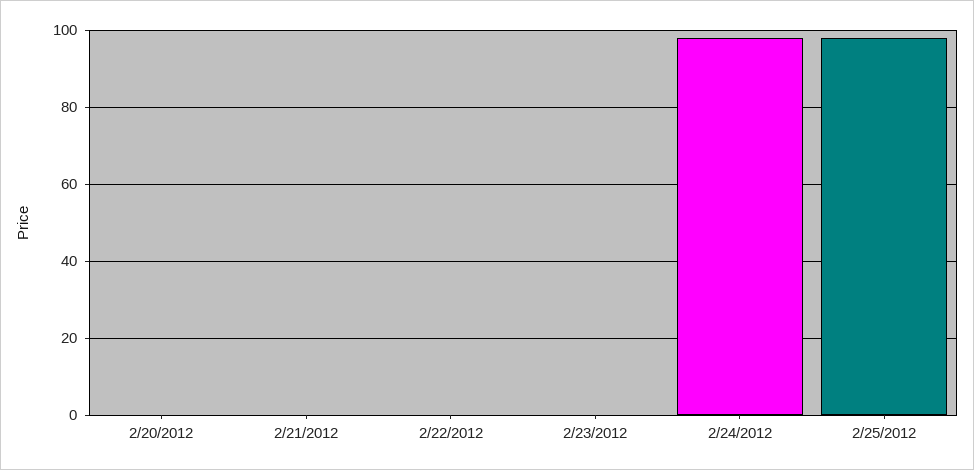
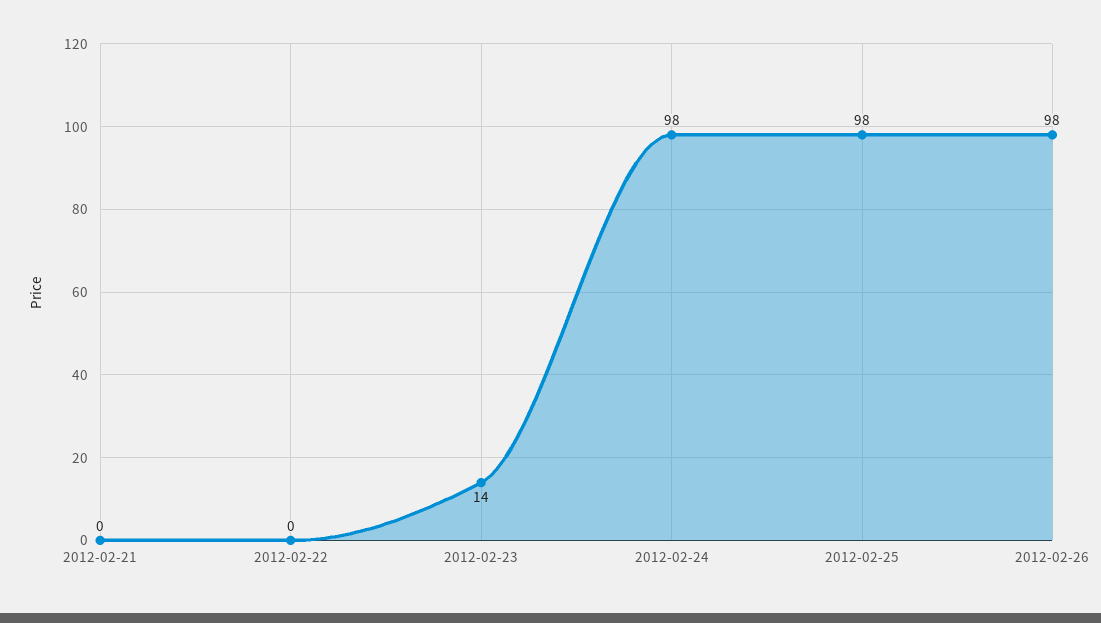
2/20/2012: 0 -> none
2/23/2012: 0 -> 14
2012-02-26: none -> 98

